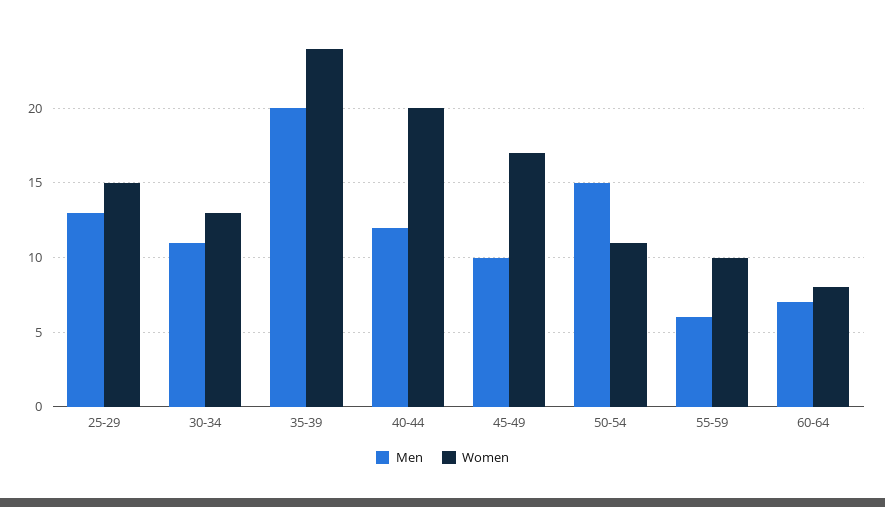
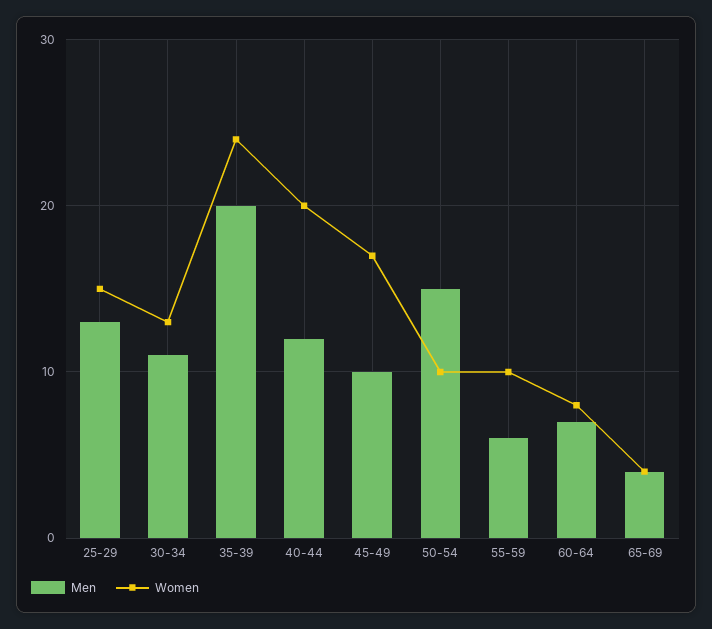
Women, 50-54: 11 -> 10
Men, 65-69: none -> 4
Women, 65-69: none -> 4

